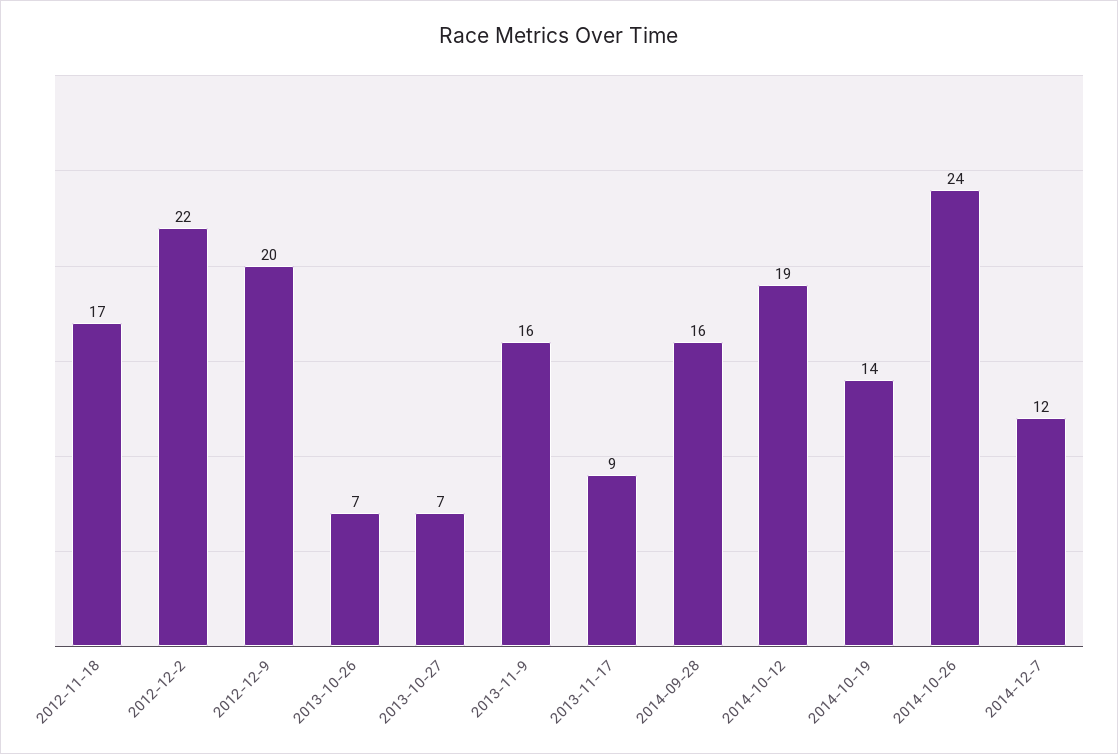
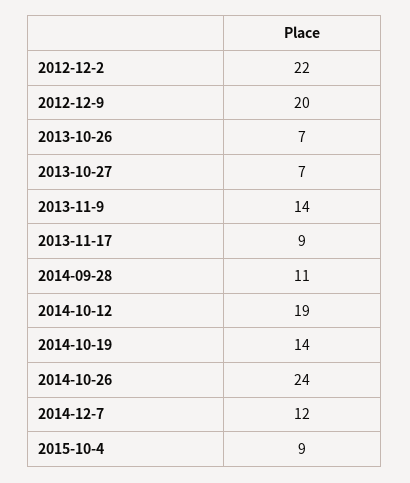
2012-11-18: 17 -> none
2013-11-9: 16 -> 14
2014-09-28: 16 -> 11
2015-10-4: none -> 9

